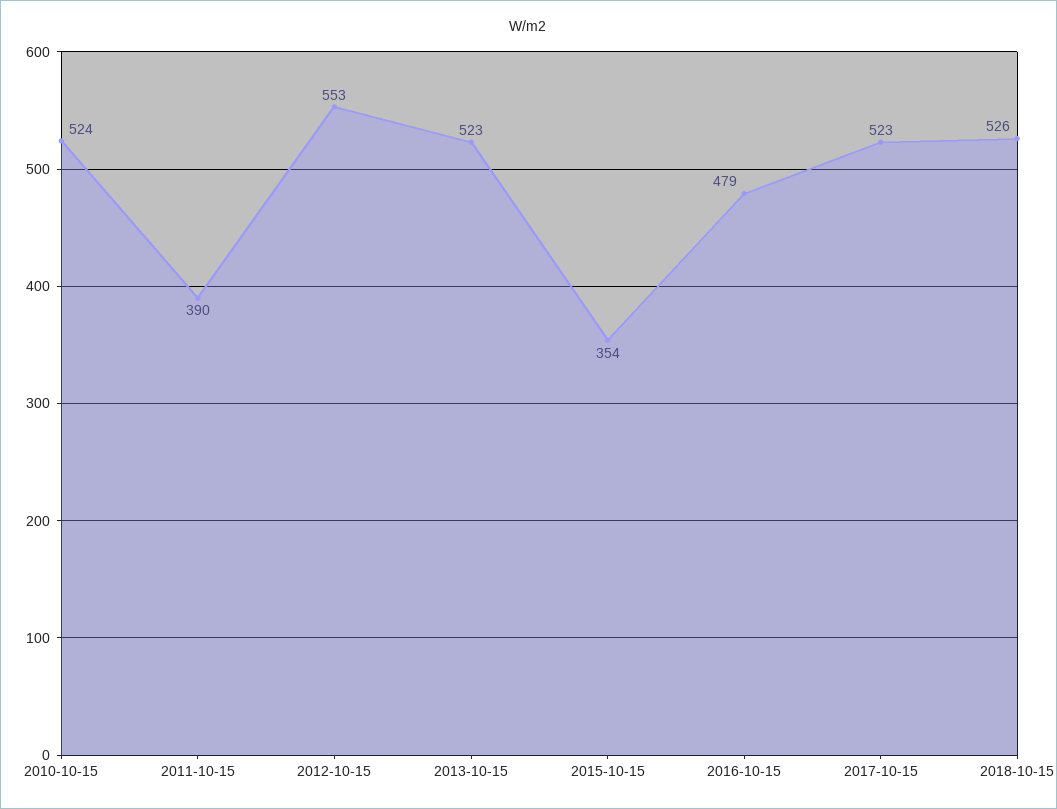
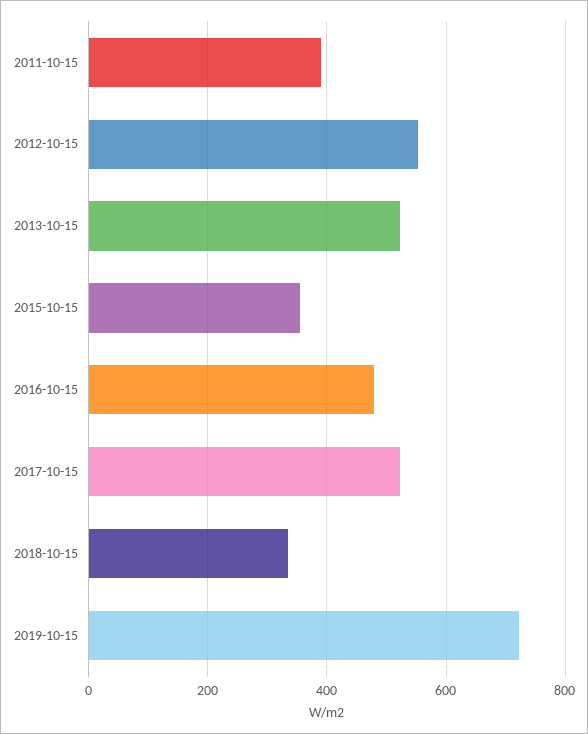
2010-10-15: 524 -> none
2018-10-15: 526 -> 340
2019-10-15: none -> 720

